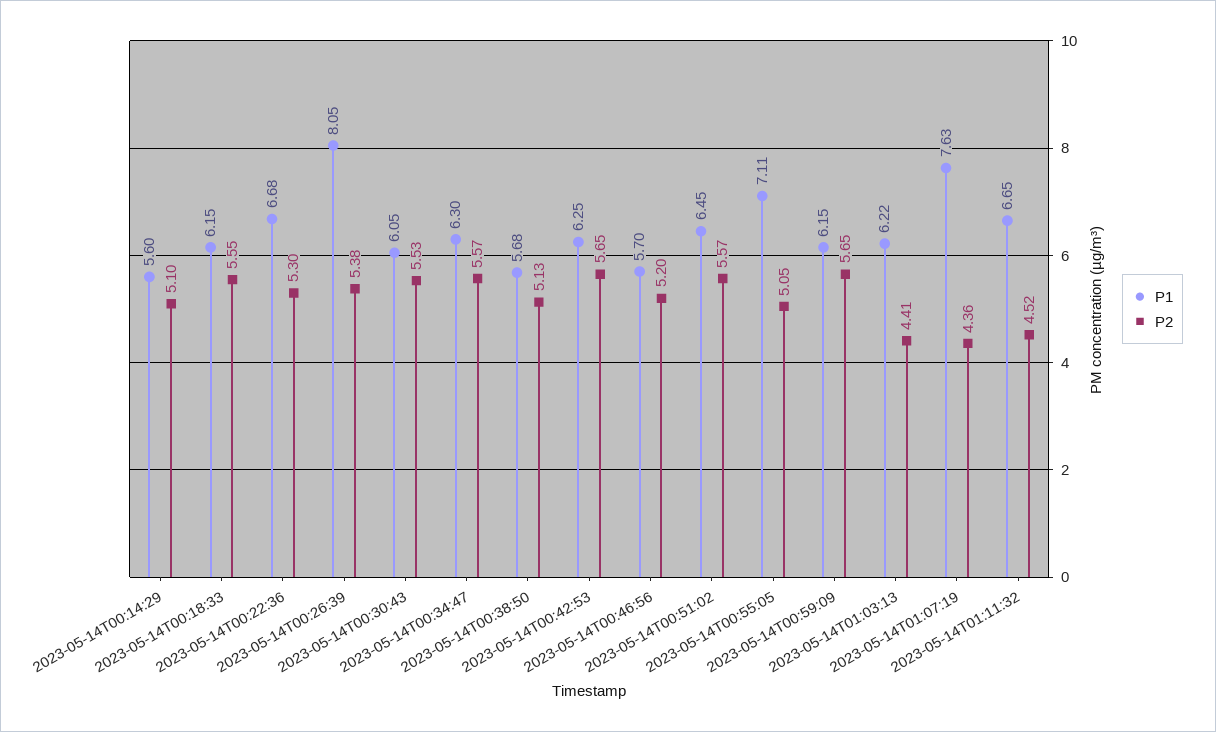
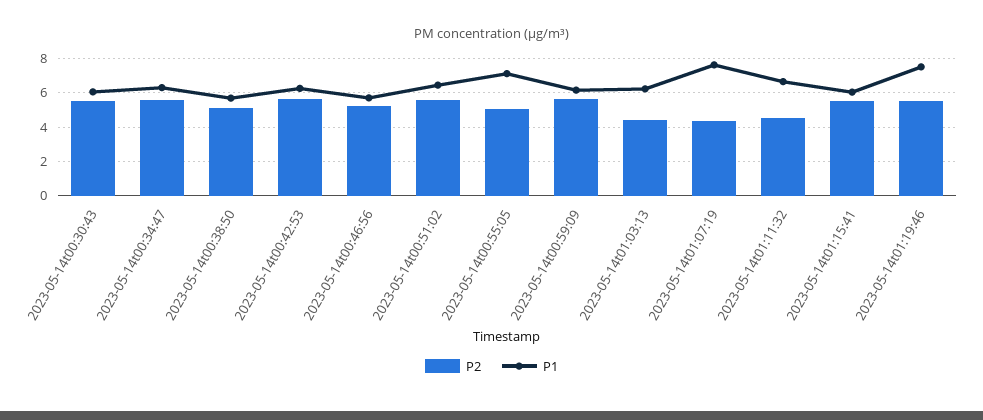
P1, 2023-05-14T00:14:29: 5.6 -> none
P2, 2023-05-14T00:14:29: 5.1 -> none
P1, 2023-05-14T00:18:33: 6.15 -> none
P2, 2023-05-14T00:18:33: 5.55 -> none
P1, 2023-05-14T00:22:36: 6.68 -> none
P2, 2023-05-14T00:22:36: 5.3 -> none
P1, 2023-05-14T00:26:39: 8.05 -> none
P2, 2023-05-14T00:26:39: 5.38 -> none
P2, 2023-05-14t01:15:41: none -> 5.5
P1, 2023-05-14t01:15:41: none -> 6
P2, 2023-05-14t01:19:46: none -> 5.5
P1, 2023-05-14t01:19:46: none -> 7.5

